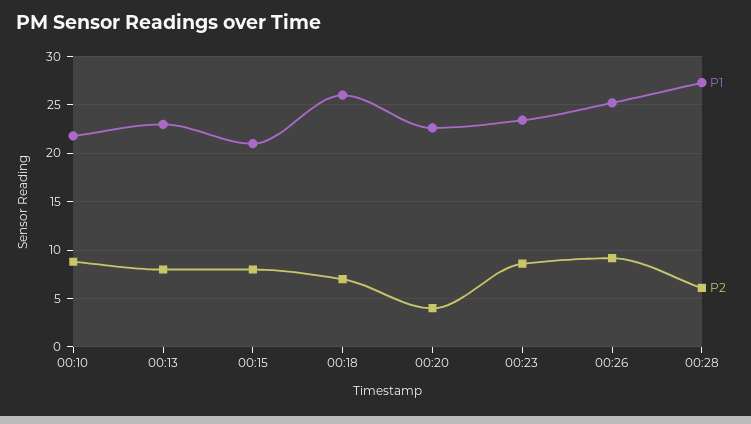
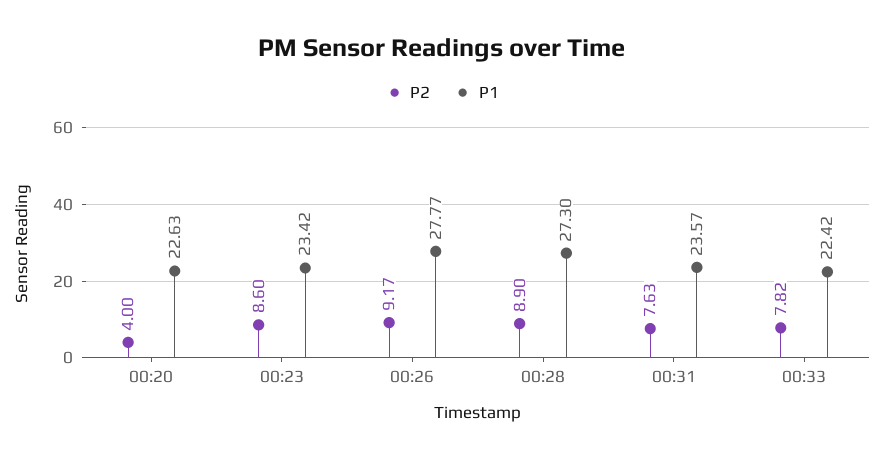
P1, 00:10: 22 -> none
P2, 00:10: 9 -> none
P1, 00:13: 23 -> none
P2, 00:13: 8 -> none
P1, 00:15: 21 -> none
P2, 00:15: 8 -> none
P1, 00:18: 26 -> none
P2, 00:18: 7 -> none
P1, 00:26: 25 -> 27.77
P2, 00:28: 6 -> 8.9
P2, 00:31: none -> 7.63
P1, 00:31: none -> 23.57
P2, 00:33: none -> 7.82
P1, 00:33: none -> 22.42

